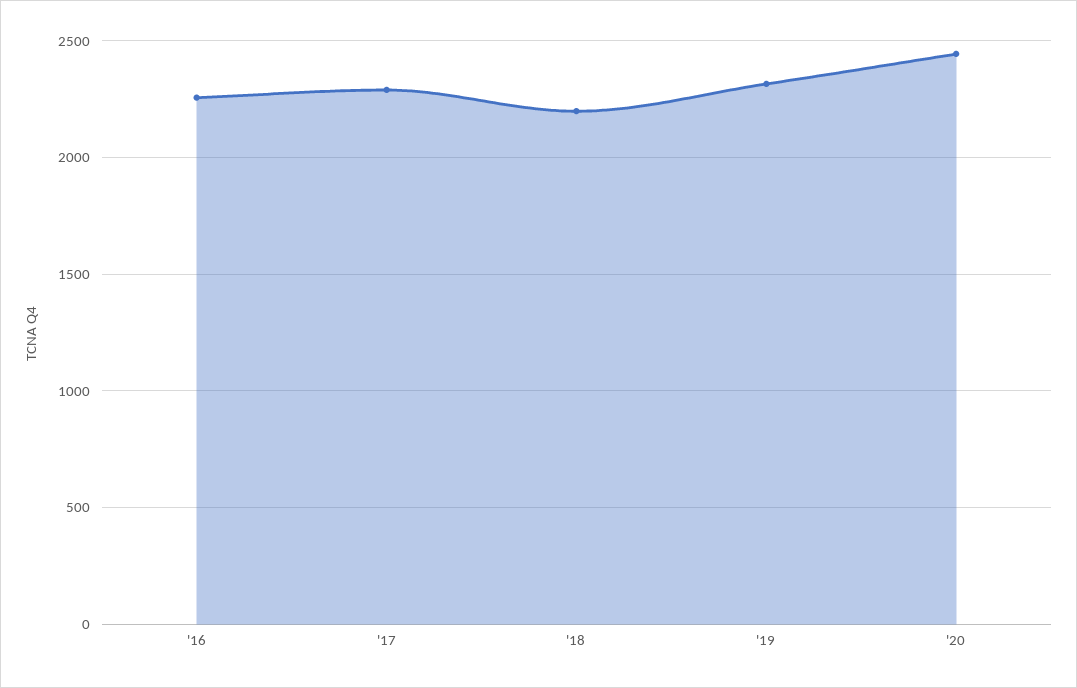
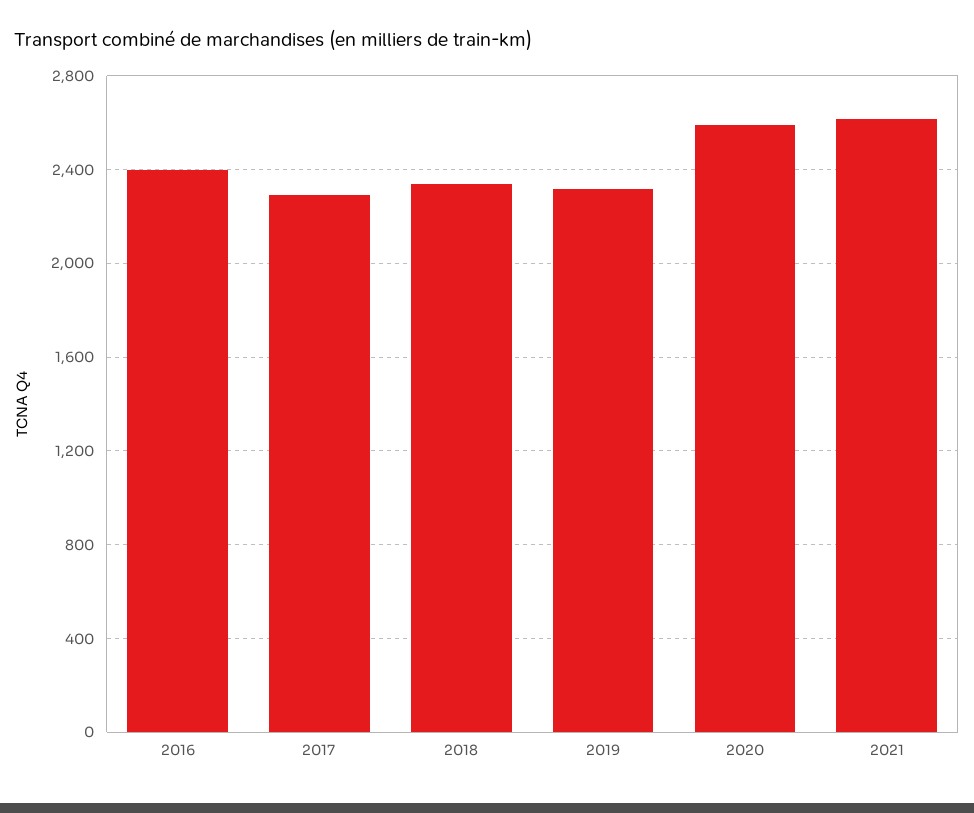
'16: 2250 -> 2400
'18: 2200 -> 2350
'20: 2450 -> 2600
2021: none -> 2600

